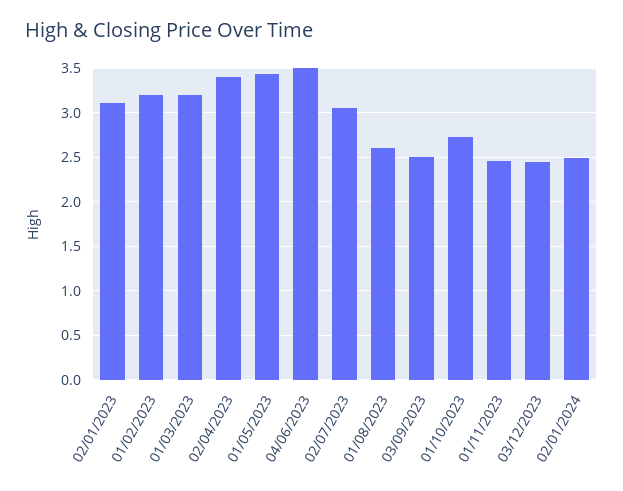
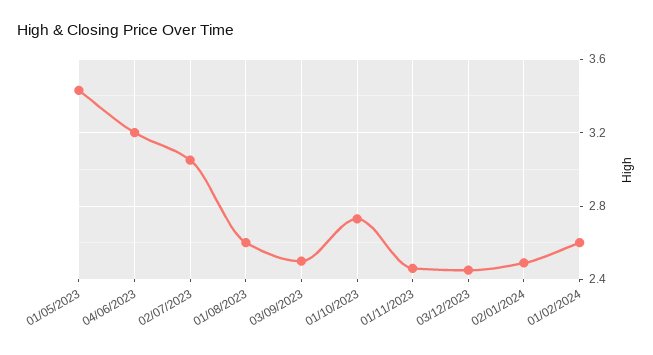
02/01/2023: 3.1 -> none
01/02/2023: 3.2 -> none
01/03/2023: 3.2 -> none
02/04/2023: 3.4 -> none
04/06/2023: 3.5 -> 3.2
01/02/2024: none -> 2.6

